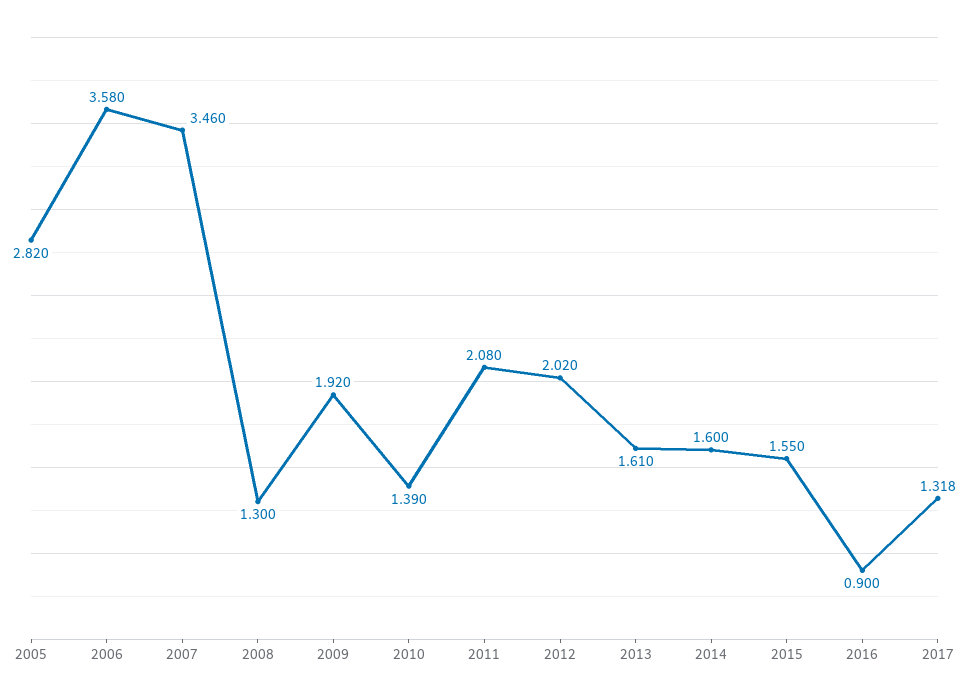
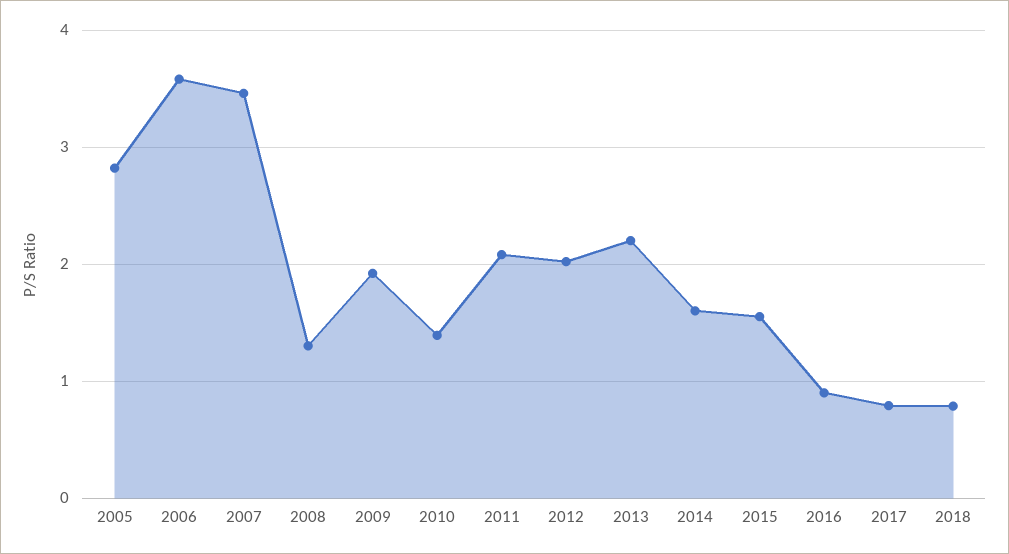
2013: 1.61 -> 2.2
2017: 1.318 -> 0.8
2018: none -> 0.8

